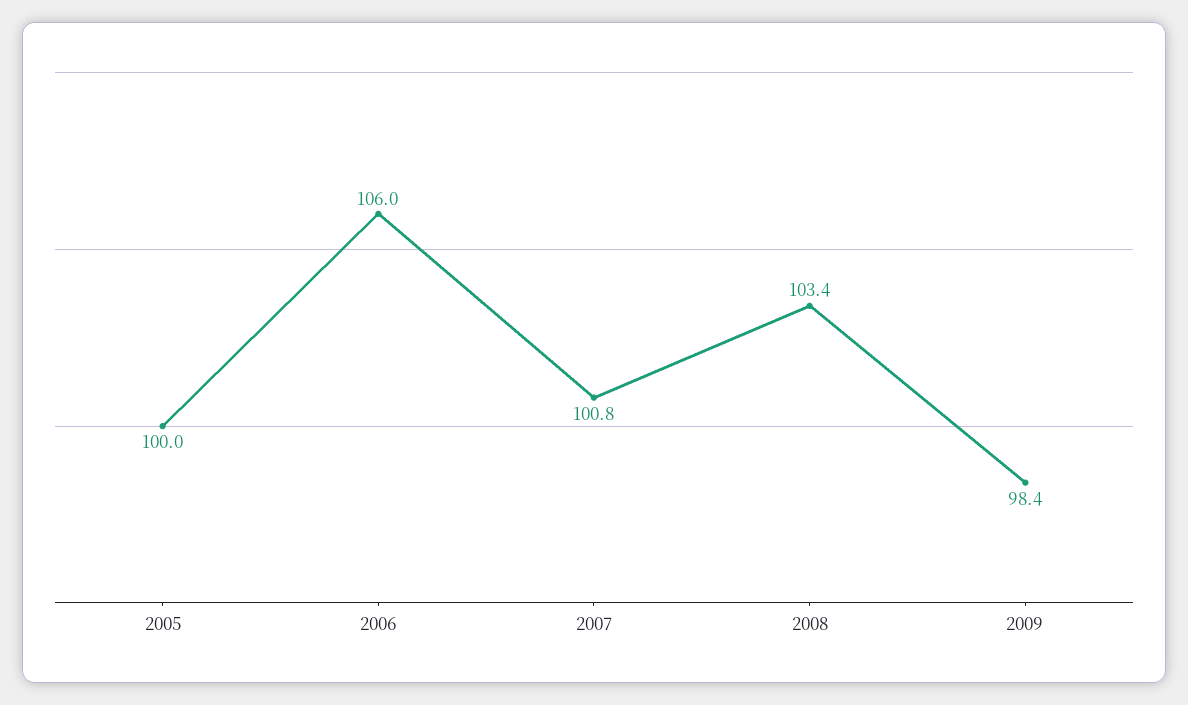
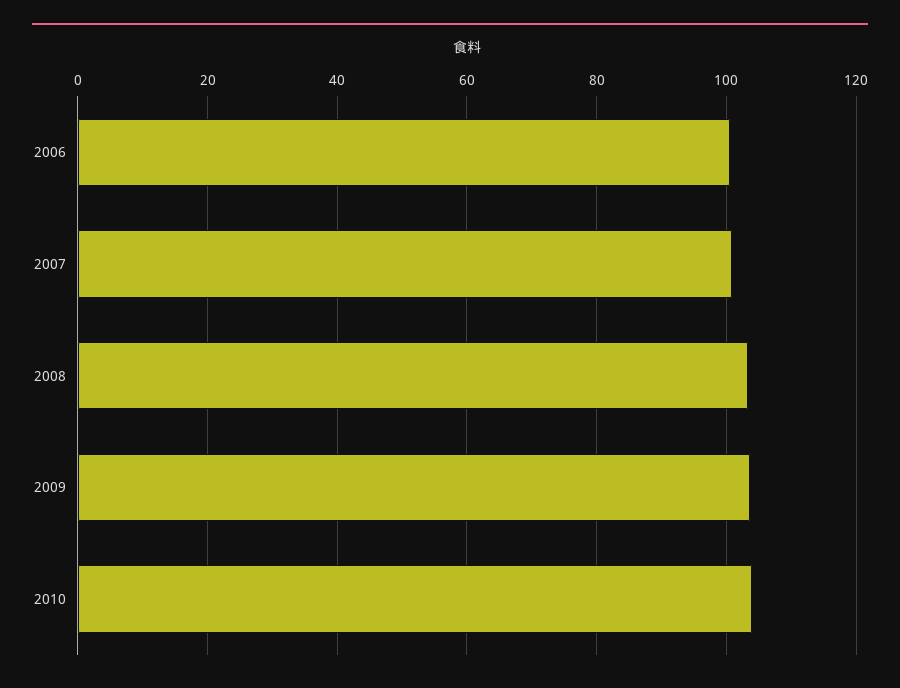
2005: 100 -> none
2006: 106 -> 100
2009: 98.4 -> 104
2010: none -> 104

